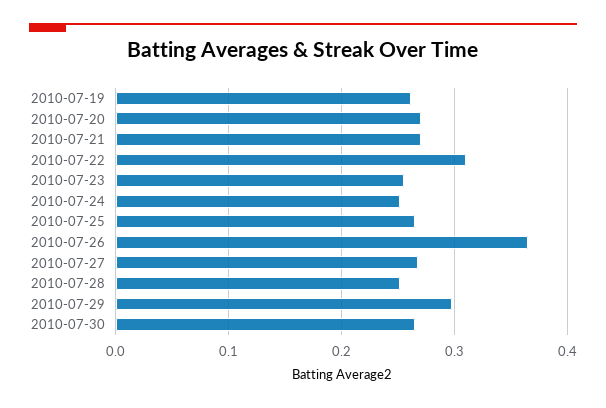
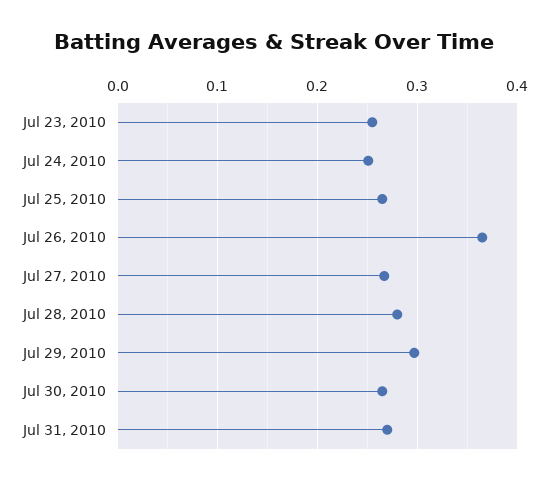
2010-07-19: 0.26 -> none
2010-07-20: 0.27 -> none
2010-07-21: 0.27 -> none
2010-07-22: 0.31 -> none
2010-07-28: 0.25 -> 0.28
Jul 31, 2010: none -> 0.27

